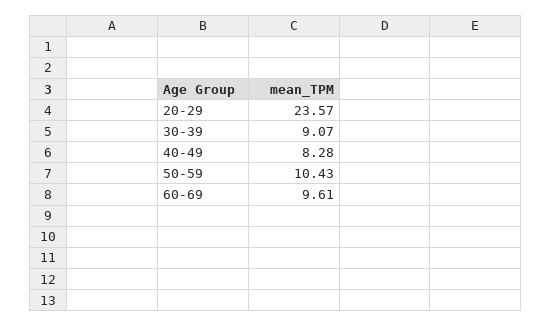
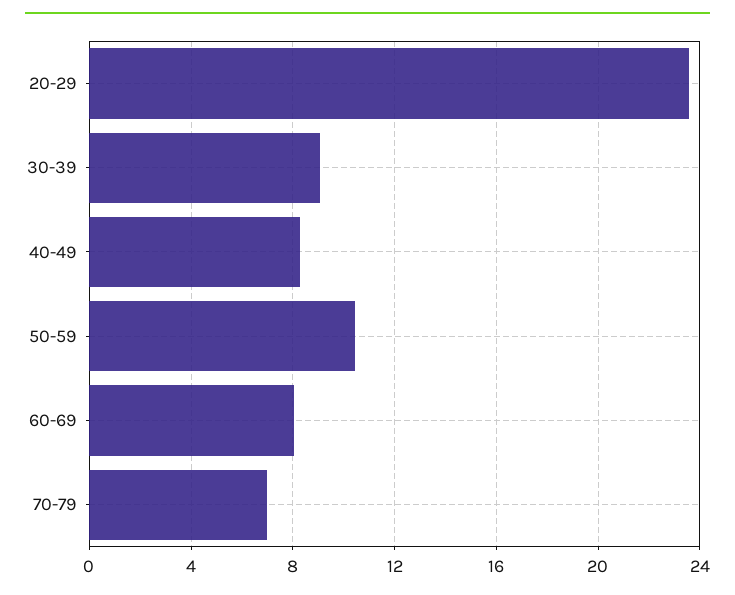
60-69: 9.61 -> 8
70-79: none -> 7

